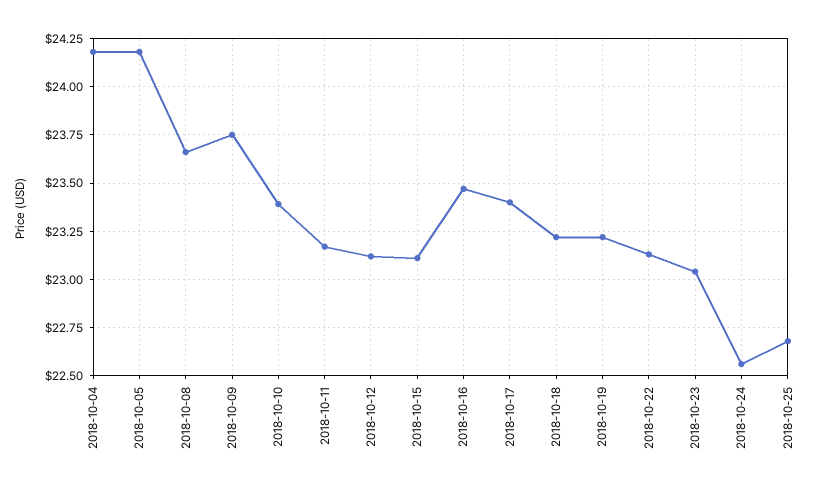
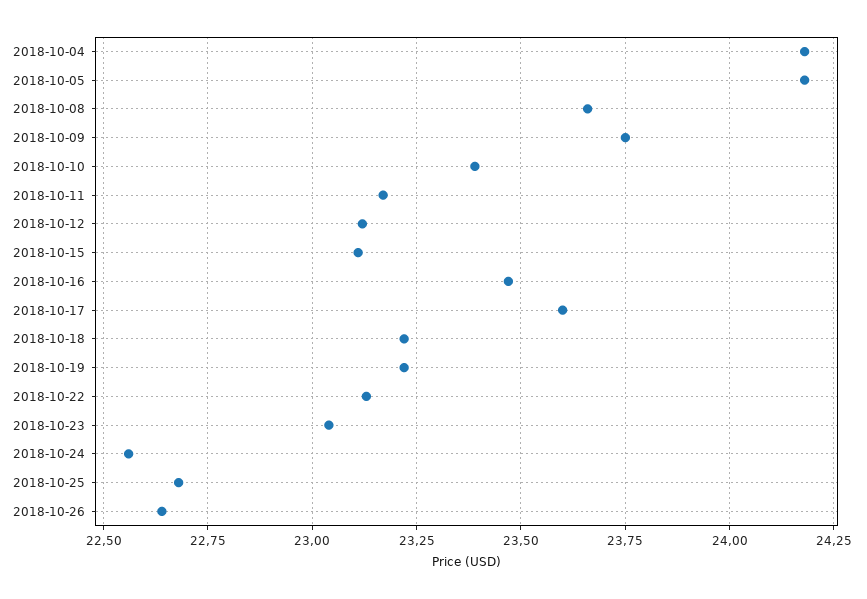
2018-10-17: 23.4 -> 23.6
2018-10-26: none -> 22.65

